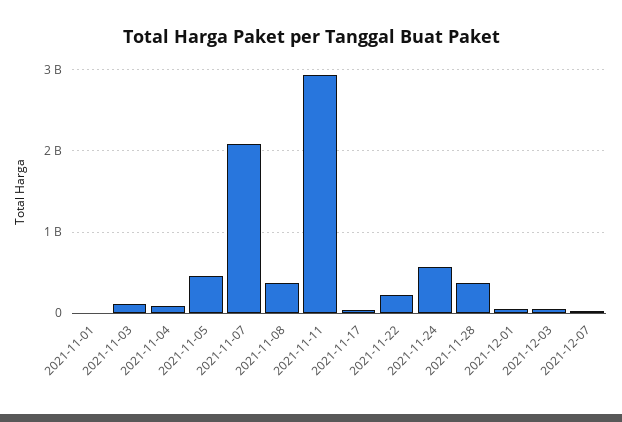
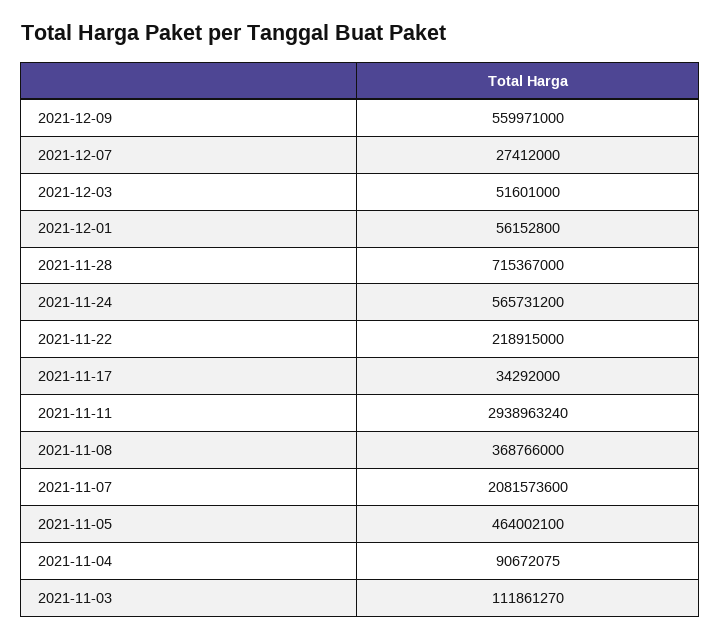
2021-11-01: 0 -> none
2021-11-28: 400000000 -> 715367000
2021-12-09: none -> 559971000

